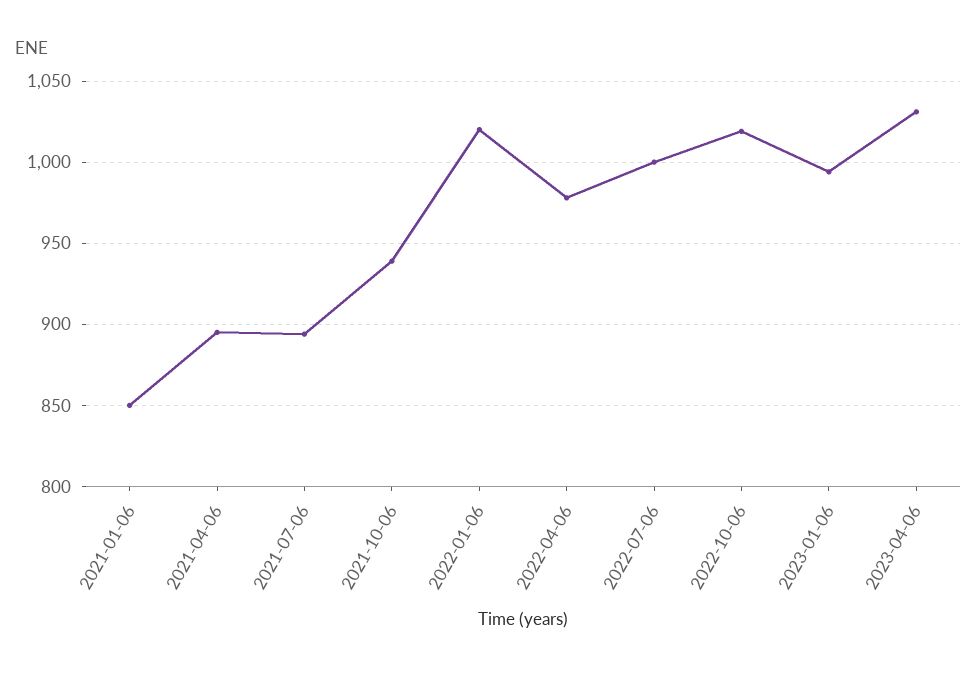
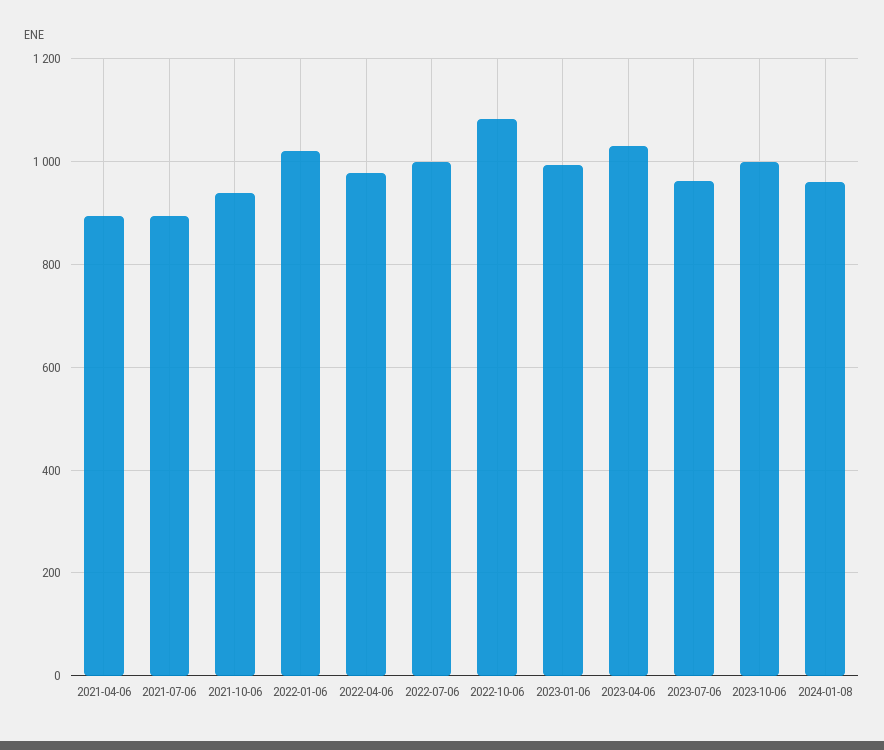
2021-01-06: 850 -> none
2022-10-06: 1020 -> 1080
2023-07-06: none -> 960
2023-10-06: none -> 1000
2024-01-08: none -> 960

